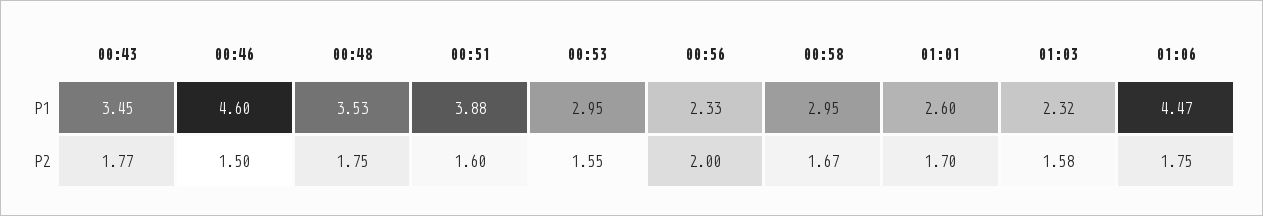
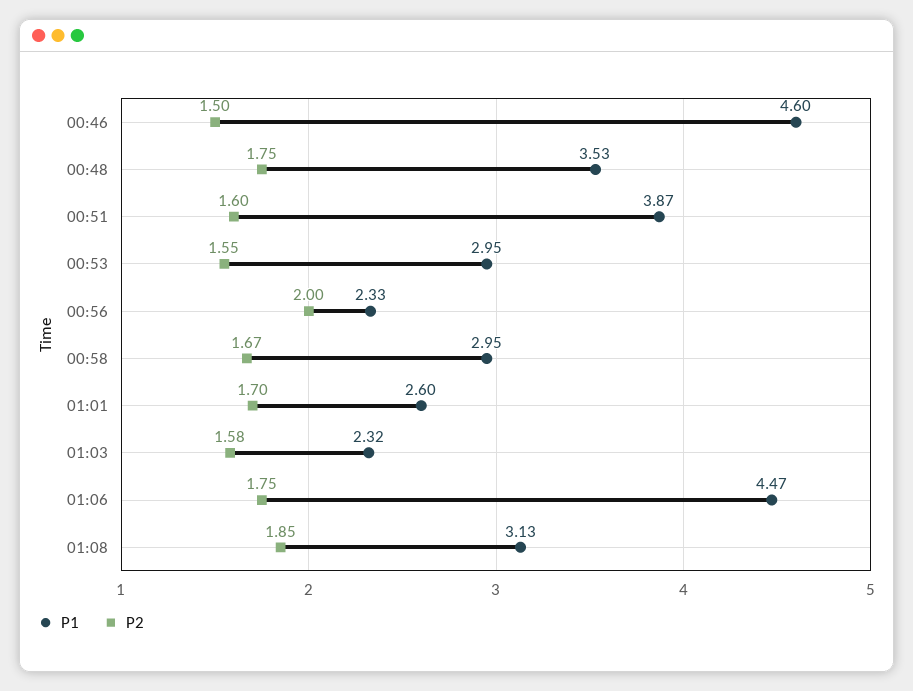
P1, 00:43: 3.45 -> none
P1, 00:51: 3.88 -> 3.87
P2, 00:43: 1.77 -> none
P1, 01:08: none -> 3.13
P2, 01:08: none -> 1.85

